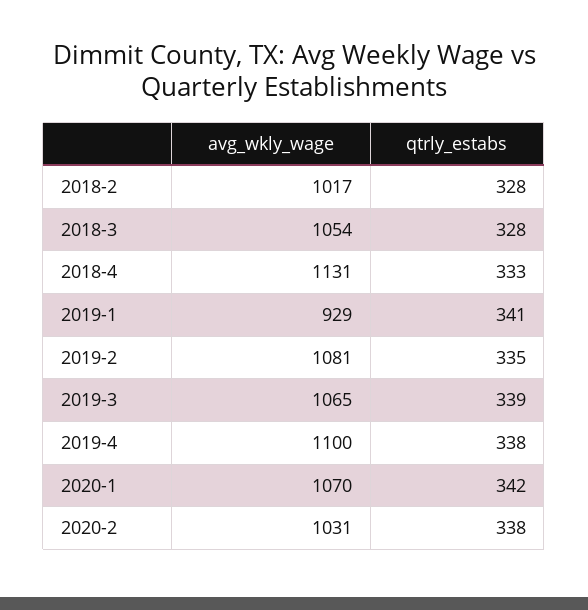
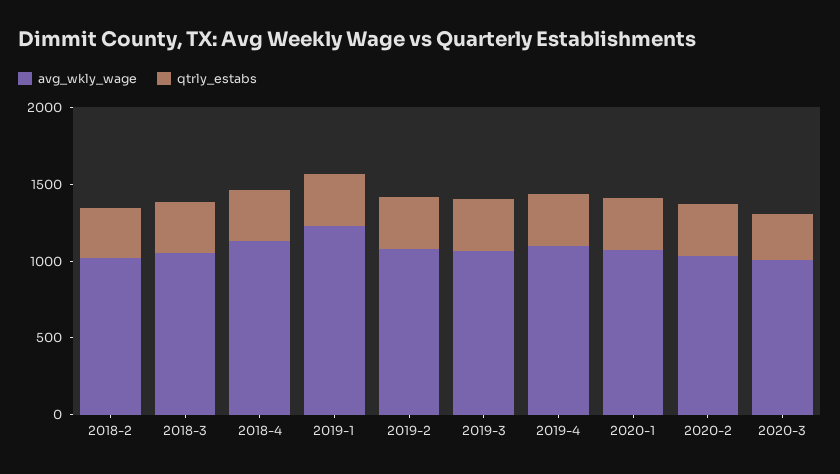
avg_wkly_wage, 2019-1: 929 -> 1200
avg_wkly_wage, 2020-3: none -> 1000
qtrly_estabs, 2020-3: none -> 300

